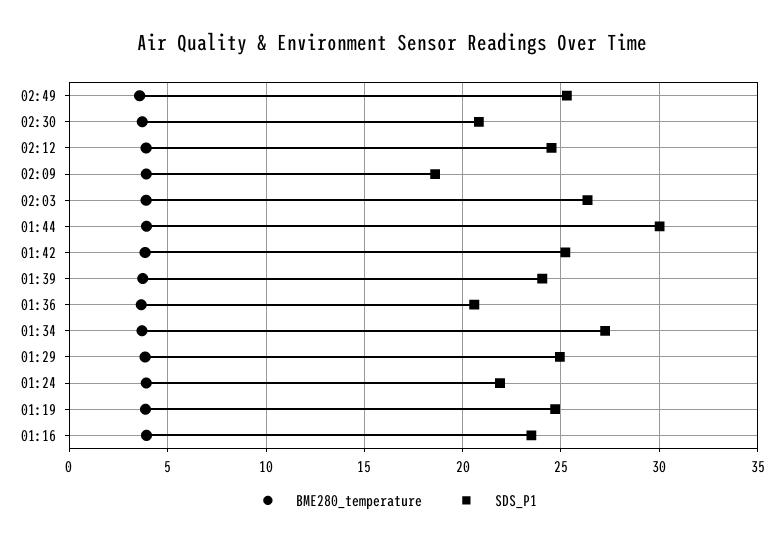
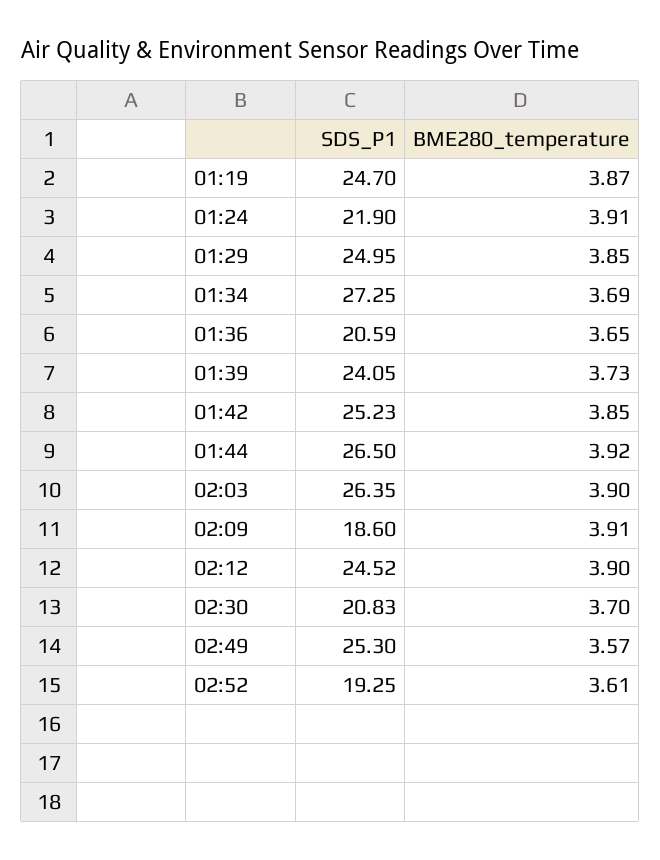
SDS_P1, 01:44: 30 -> 26.5
BME280_temperature, 01:16: 4 -> none
SDS_P1, 01:16: 23.5 -> none
SDS_P1, 02:52: none -> 19.25
BME280_temperature, 02:52: none -> 3.61

